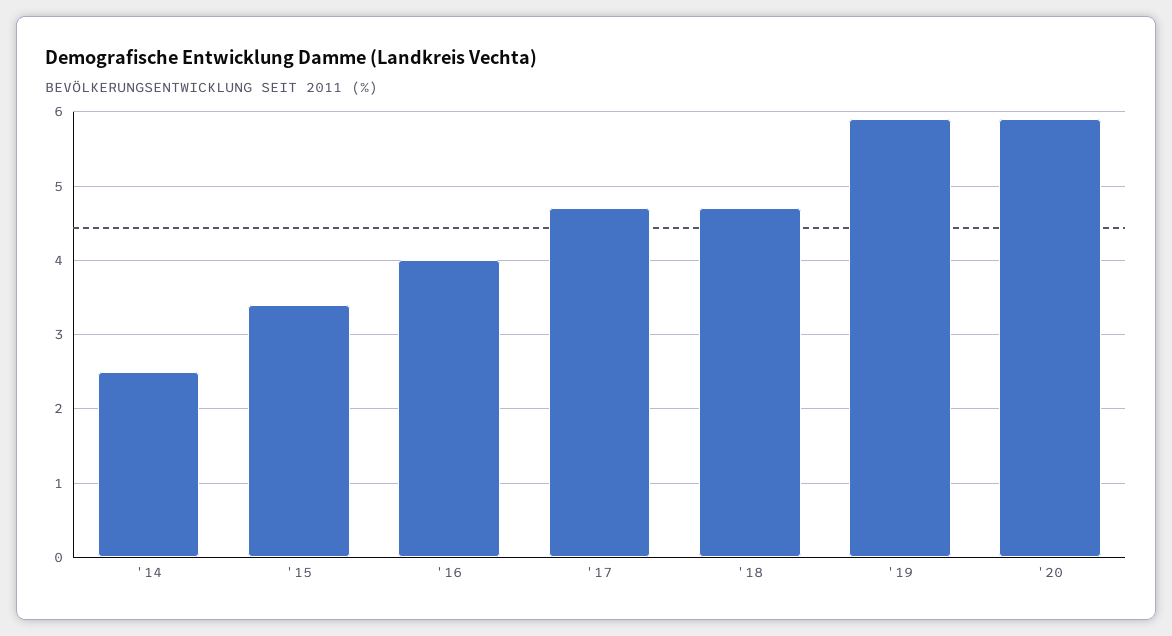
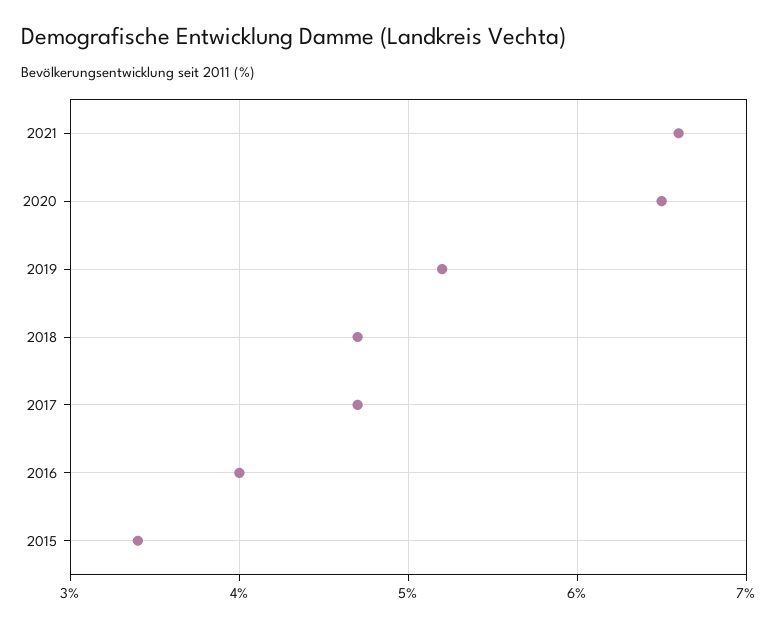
'14: 2.5 -> none
'19: 5.9 -> 5.2
'20: 5.9 -> 6.5
2021: none -> 6.6

